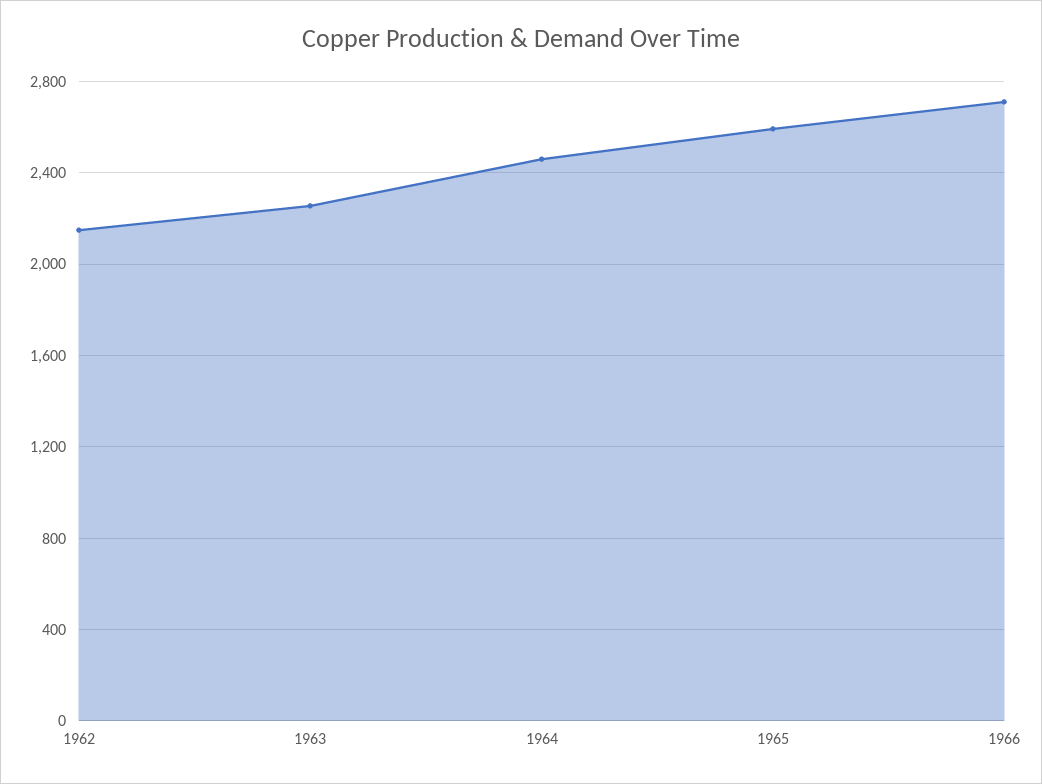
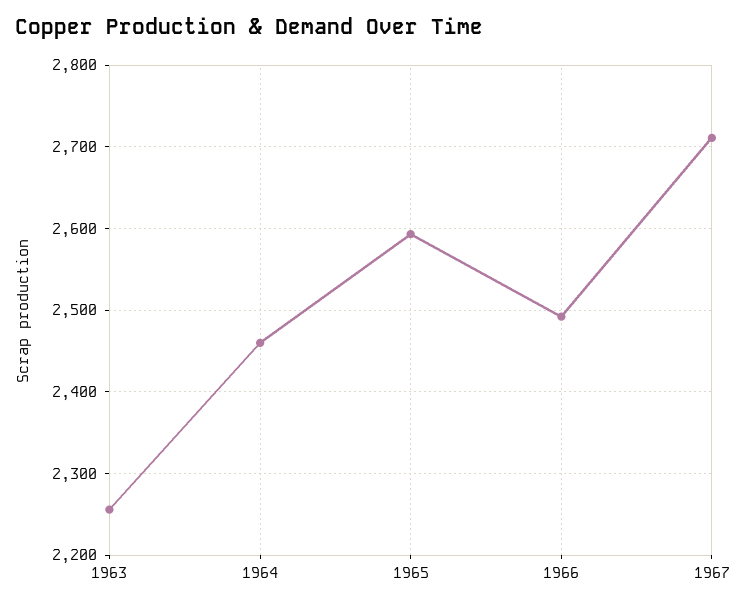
1962: 2150 -> none
1966: 2700 -> 2490
1967: none -> 2710

